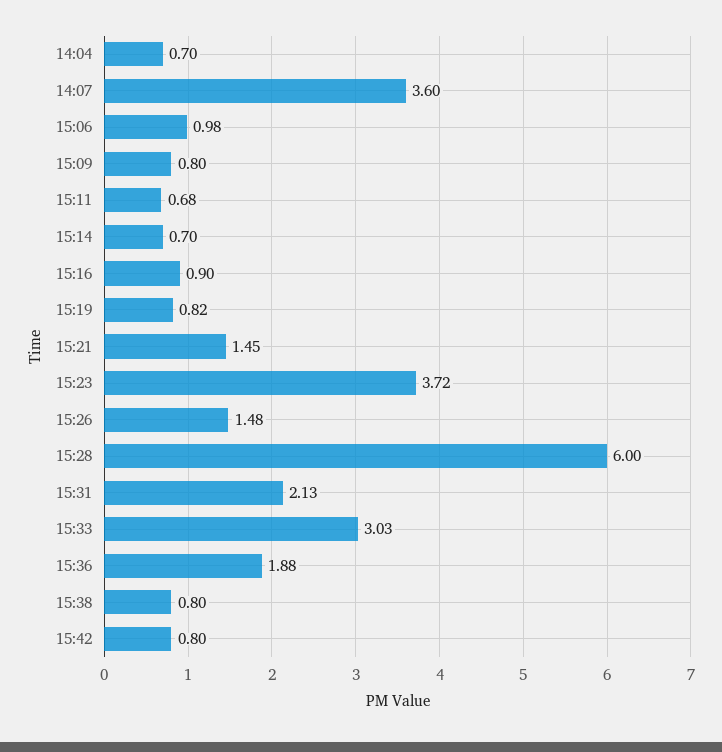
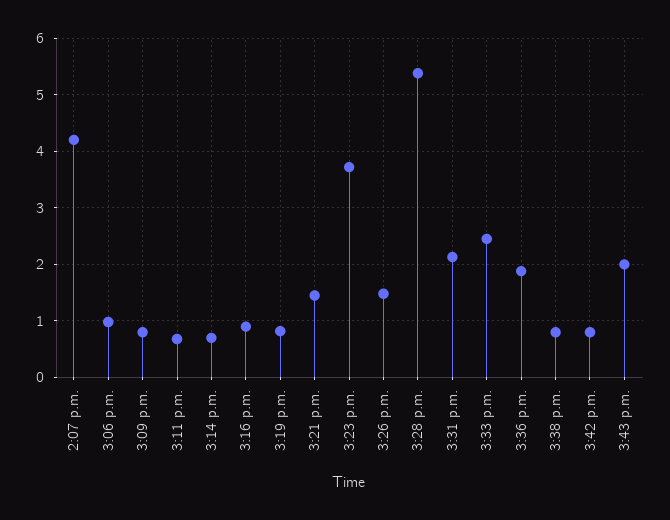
14:04: 0.7 -> none
14:07: 3.6 -> 4.2
15:28: 6 -> 5.4
15:33: 3.03 -> 2.4
3:43 p.m.: none -> 2

